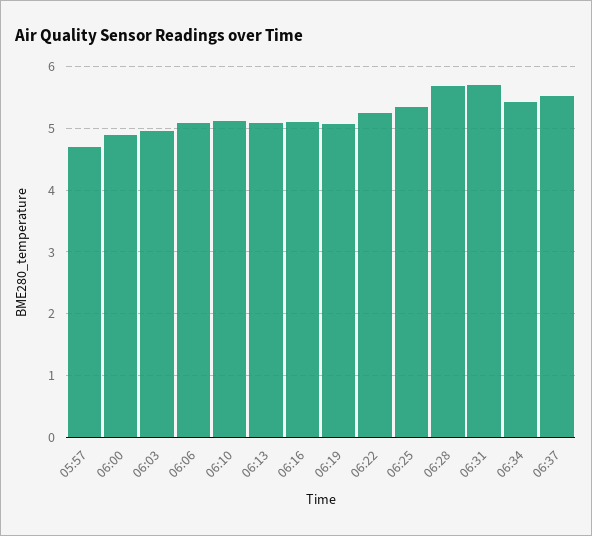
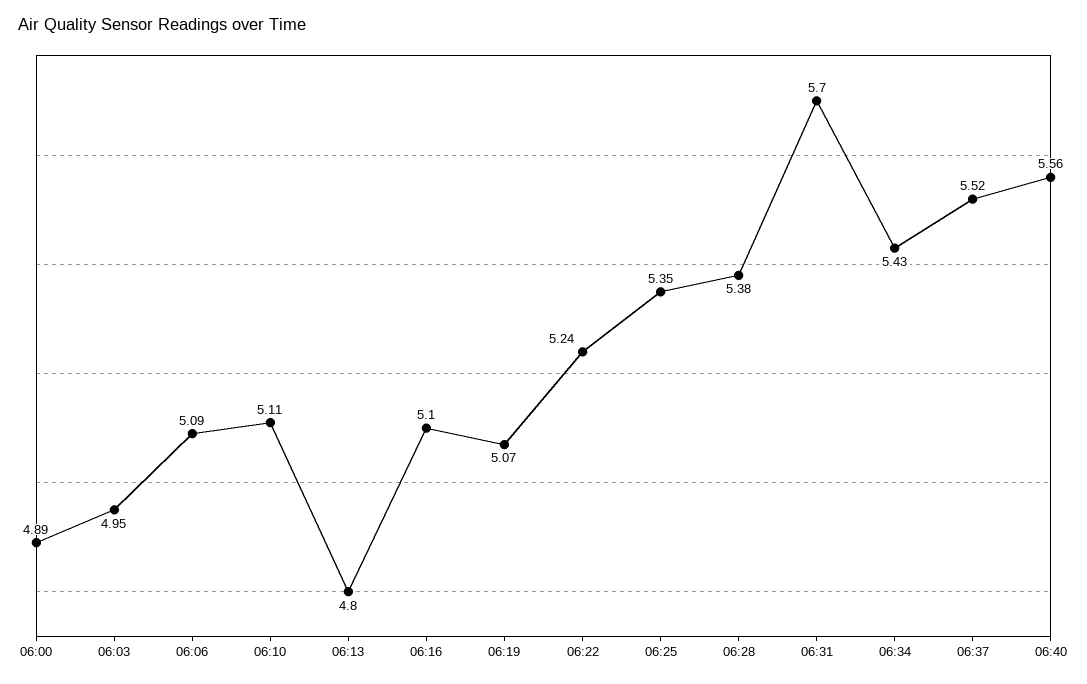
05:57: 4.7 -> none
06:13: 5.1 -> 4.8
06:28: 5.7 -> 5.38
06:40: none -> 5.56

